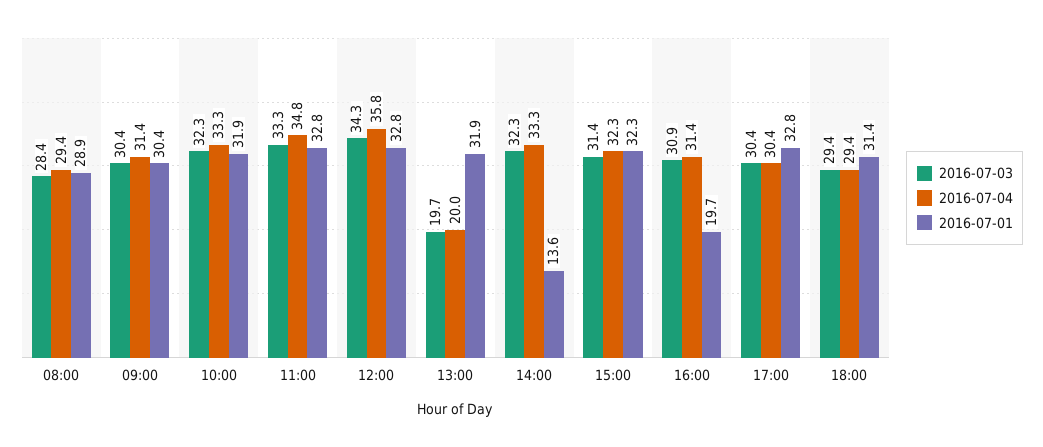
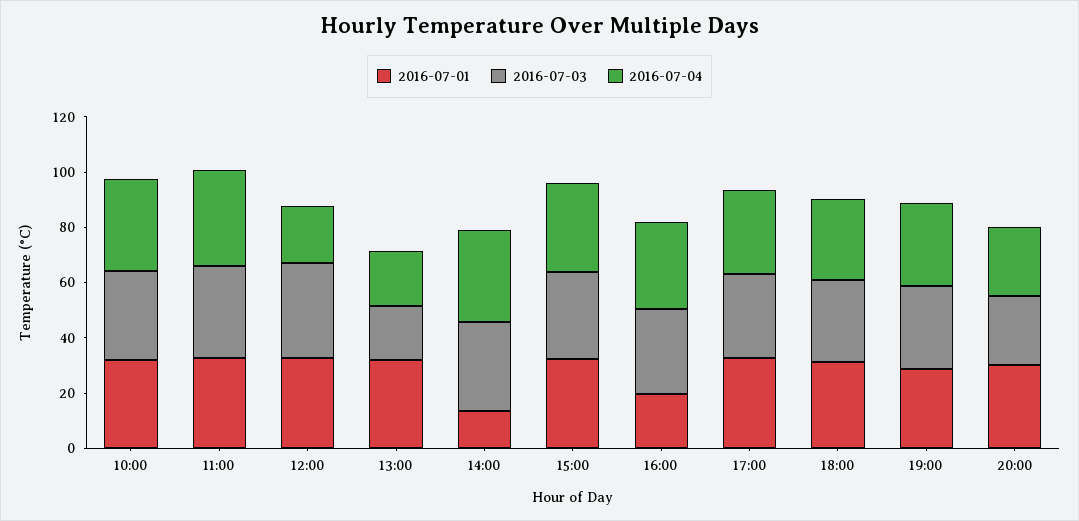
2016-07-03, 08:00: 28.4 -> none
2016-07-04, 08:00: 29.4 -> none
2016-07-01, 08:00: 28.9 -> none
2016-07-03, 09:00: 30.4 -> none
2016-07-04, 09:00: 31.4 -> none
2016-07-01, 09:00: 30.4 -> none
2016-07-04, 12:00: 35.8 -> 20
2016-07-01, 19:00: none -> 30
2016-07-03, 19:00: none -> 30
2016-07-04, 19:00: none -> 30
2016-07-01, 20:00: none -> 30
2016-07-03, 20:00: none -> 25
2016-07-04, 20:00: none -> 25

